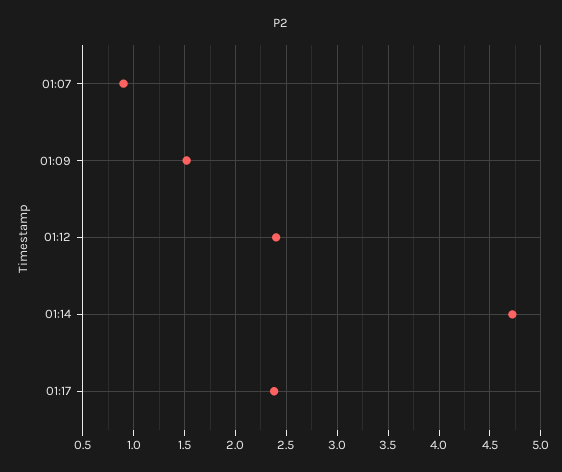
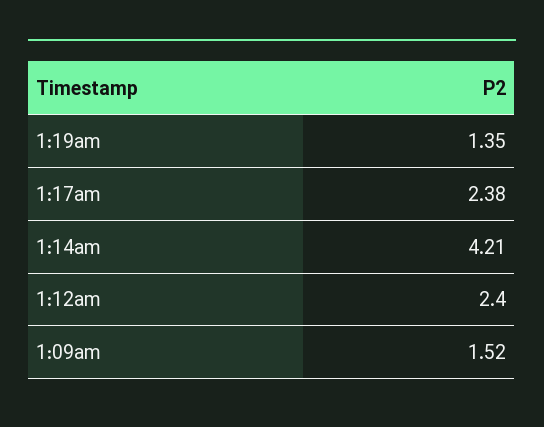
01:07: 0.9 -> none
01:14: 4.7 -> 4.21
1:19am: none -> 1.35

